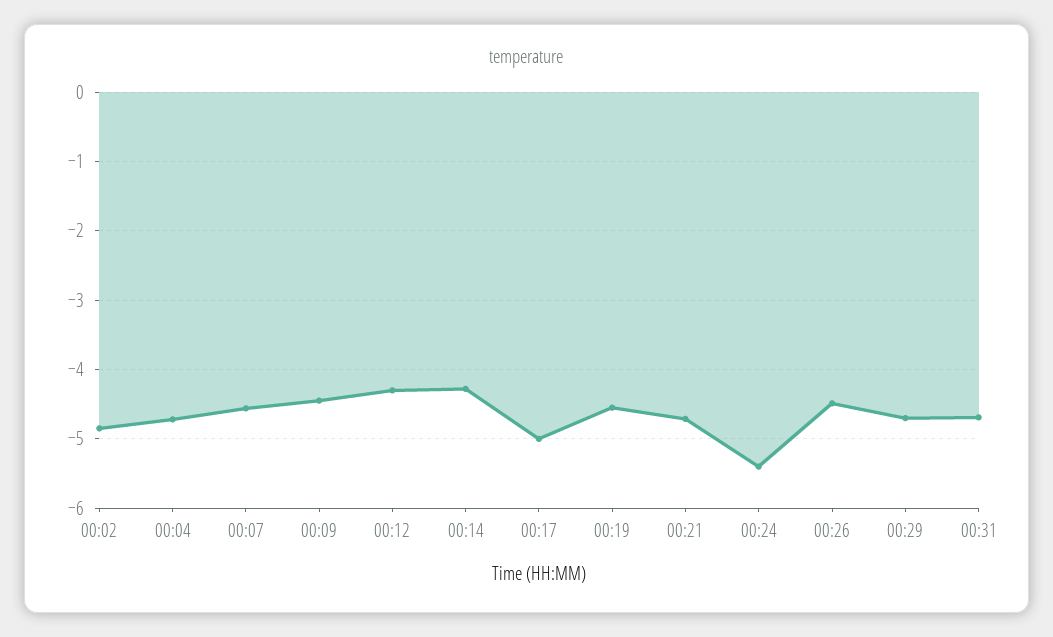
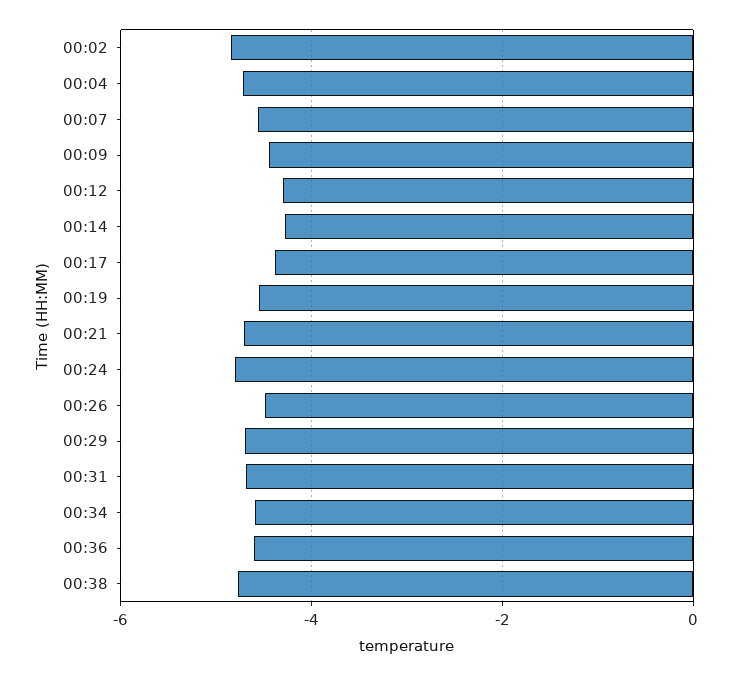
00:17: -5 -> -4.4
00:24: -5.4 -> -4.8
00:34: none -> -4.6
00:36: none -> -4.6
00:38: none -> -4.8

